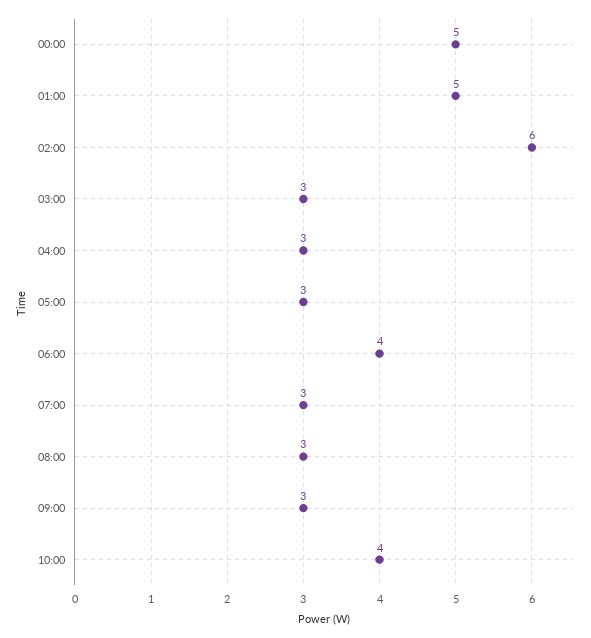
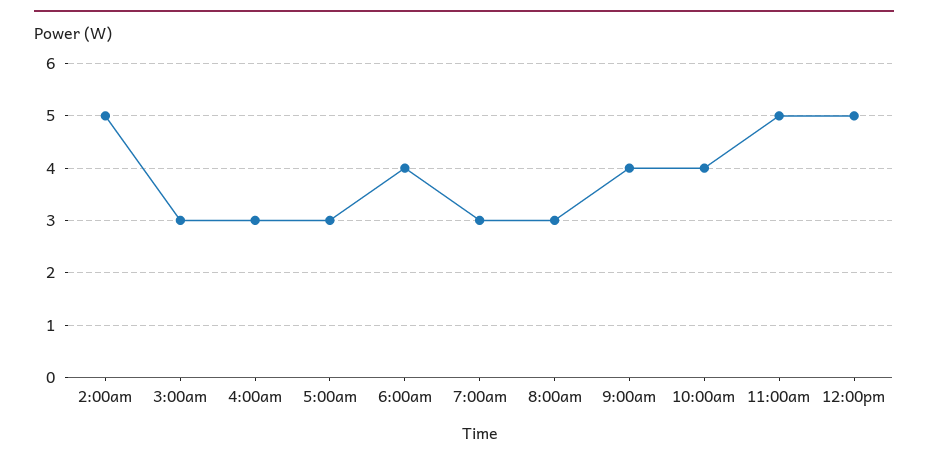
00:00: 5 -> none
01:00: 5 -> none
02:00: 6 -> 5
09:00: 3 -> 4
11:00am: none -> 5
12:00pm: none -> 5

